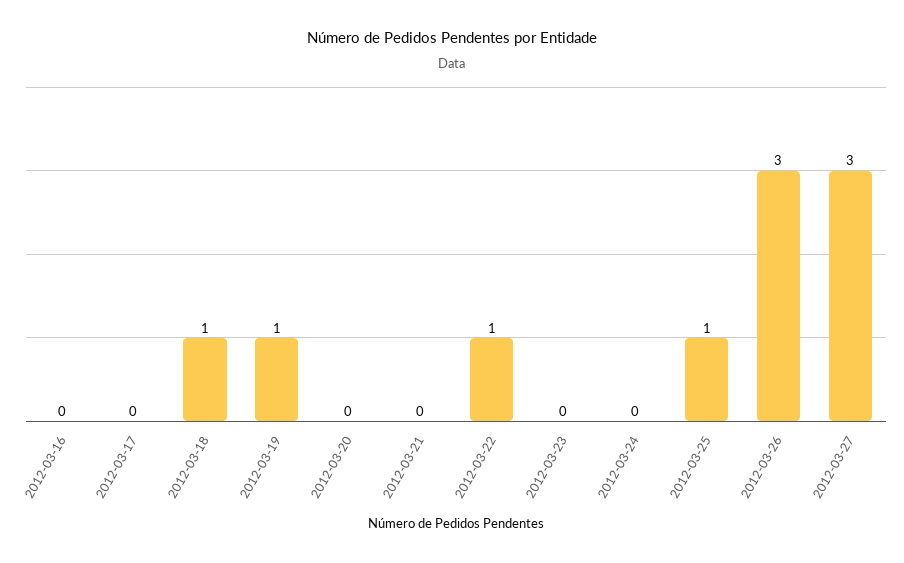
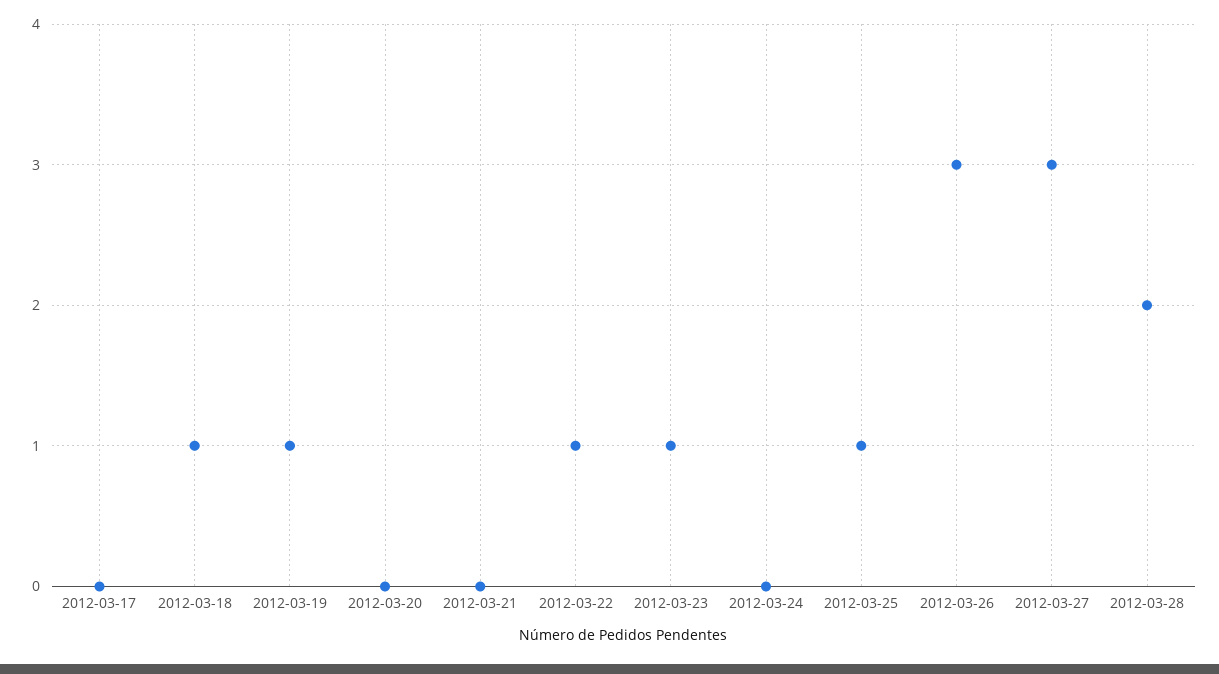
2012-03-16: 0 -> none
2012-03-23: 0 -> 1
2012-03-28: none -> 2

